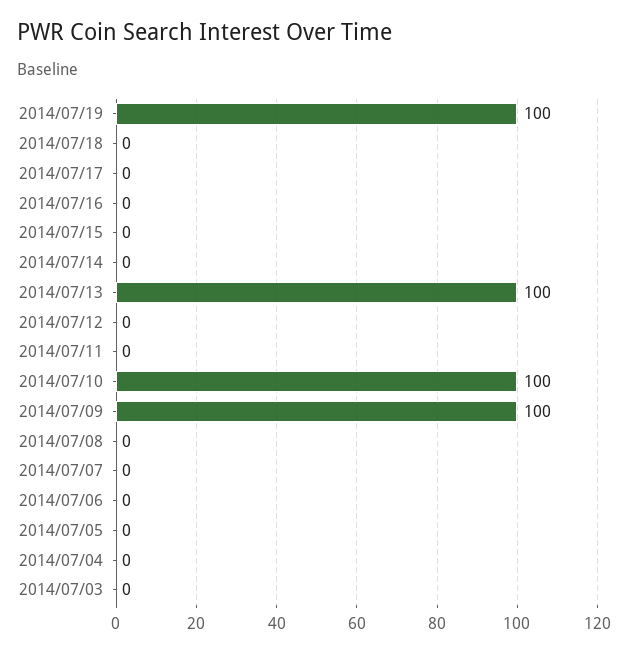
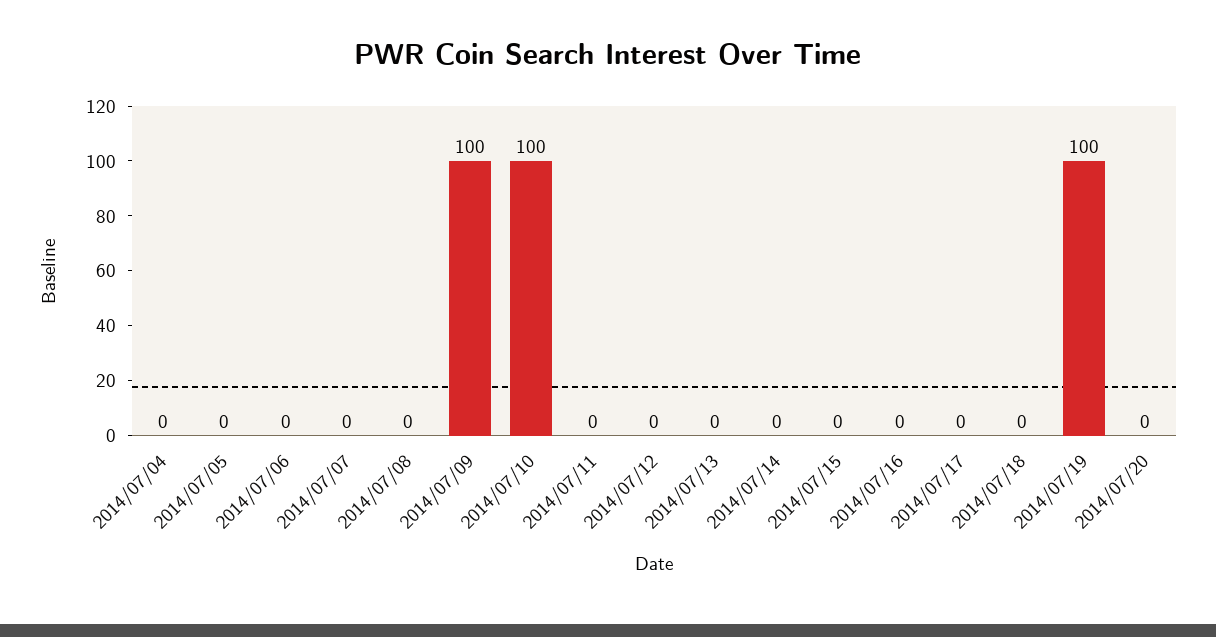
2014/07/13: 100 -> 0
2014/07/03: 0 -> none
2014/07/20: none -> 0

